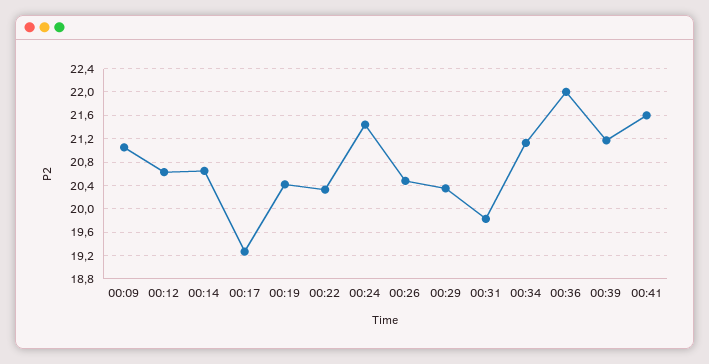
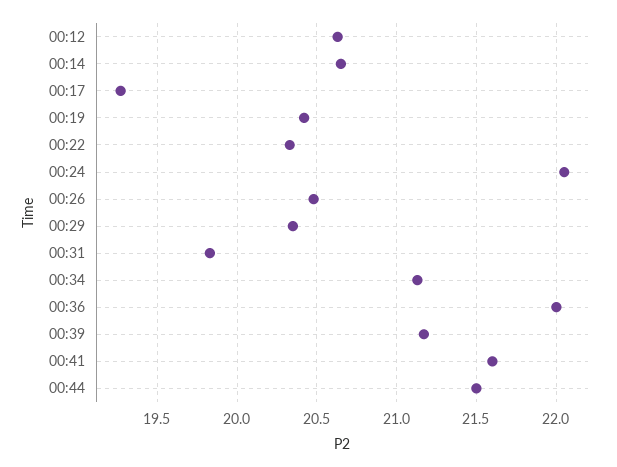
00:09: 21 -> none
00:24: 21.4 -> 22.05
00:44: none -> 21.5

